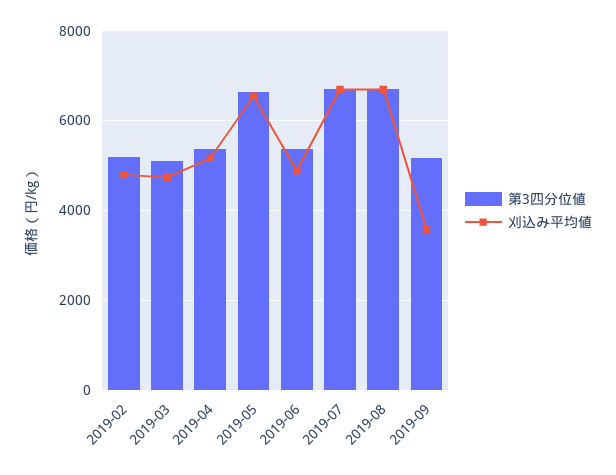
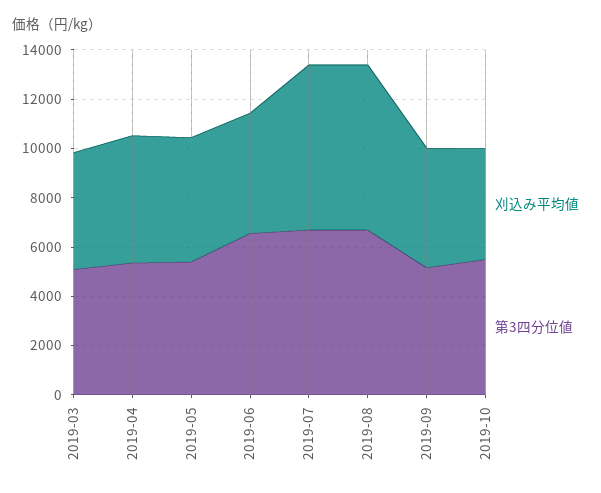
第3四分位値, 2019-02: 5200 -> none
刈込み平均値, 2019-02: 4800 -> none
第3四分位値, 2019-05: 6600 -> 5500
刈込み平均値, 2019-05: 6600 -> 5000
第3四分位値, 2019-06: 5400 -> 6500
刈込み平均値, 2019-09: 3600 -> 5000
刈込み平均値, 2019-10: none -> 4500
第3四分位値, 2019-10: none -> 5500

